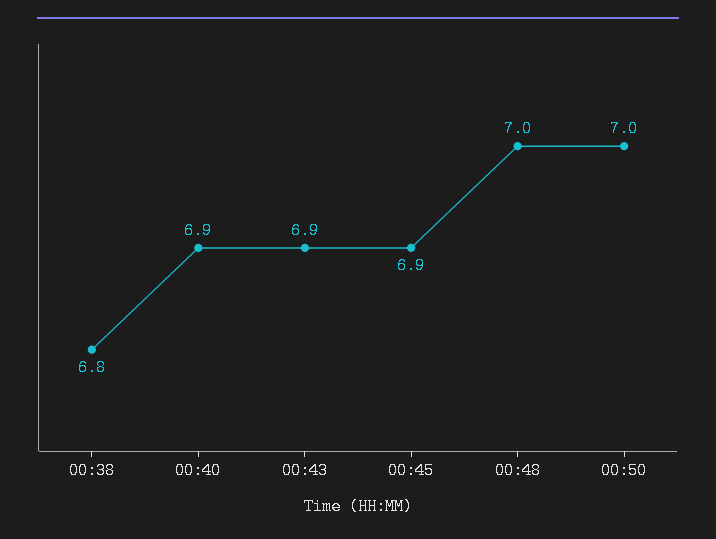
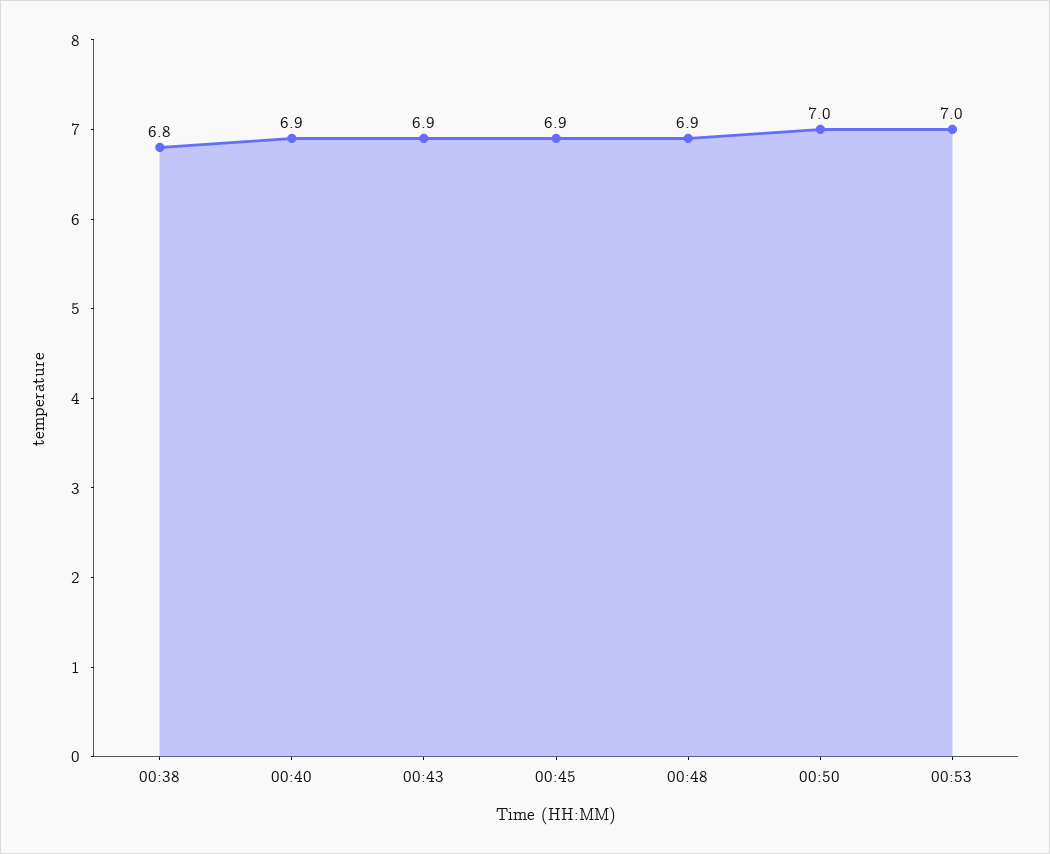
00:48: 7 -> 6.9
00:53: none -> 7

